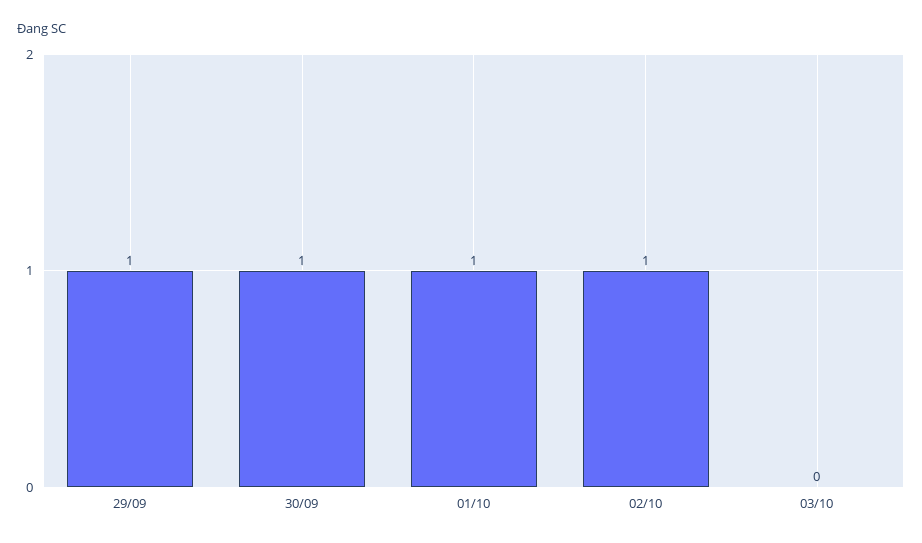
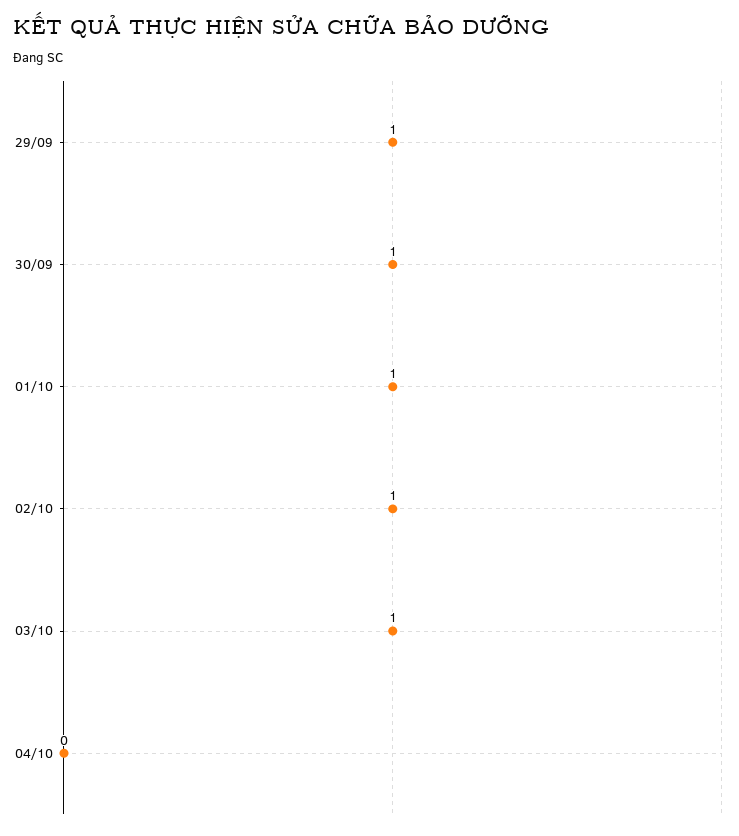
03/10: 0 -> 1
04/10: none -> 0

